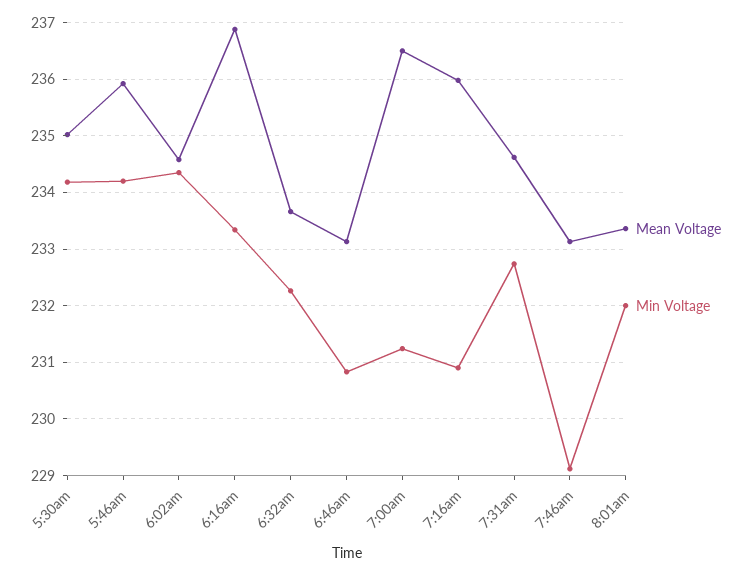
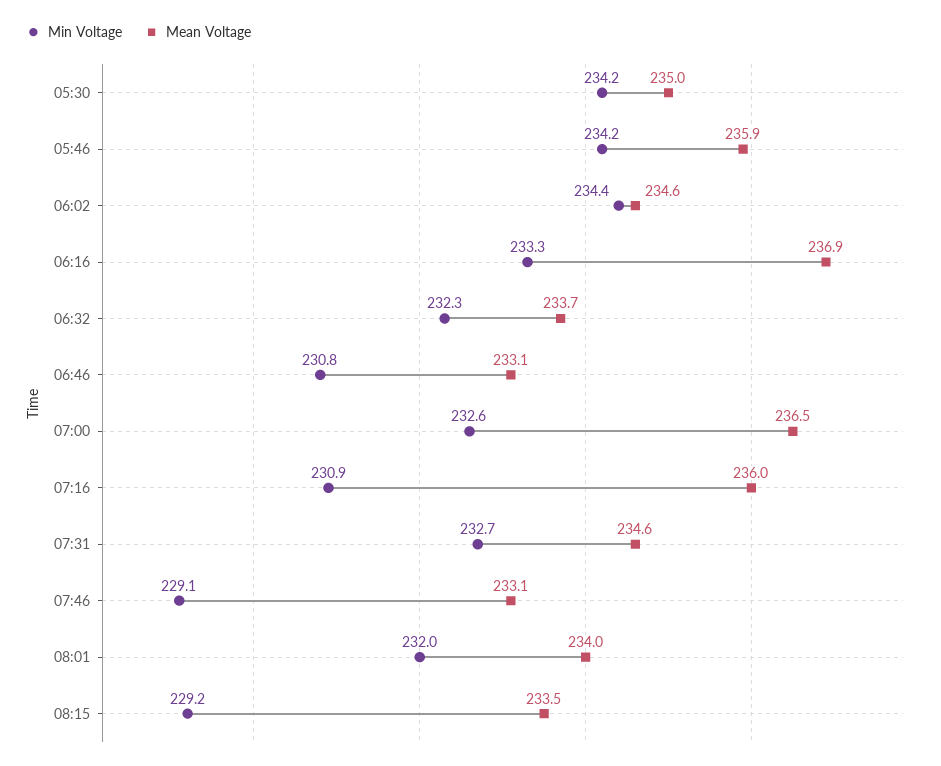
Min Voltage, 7:00am: 231.2 -> 232.6
Mean Voltage, 8:01am: 233.4 -> 234
Min Voltage, 08:15: none -> 229.2
Mean Voltage, 08:15: none -> 233.5

